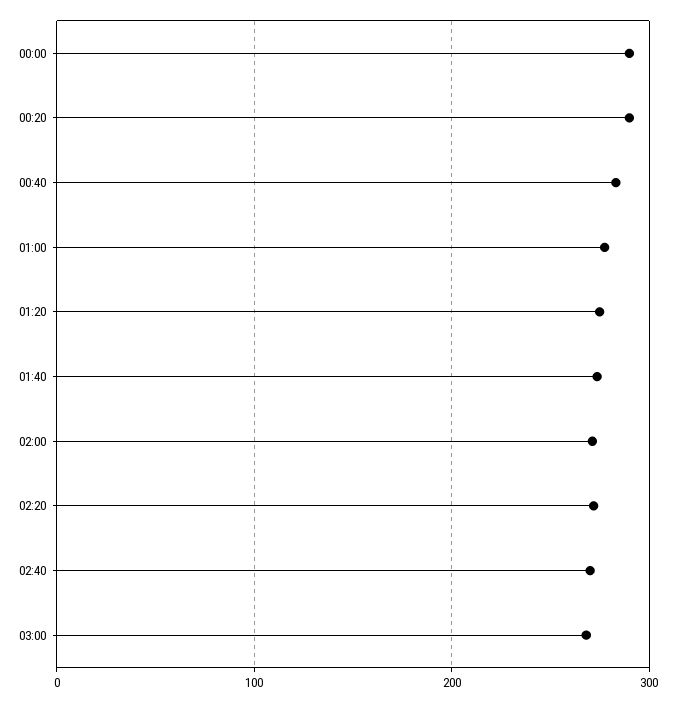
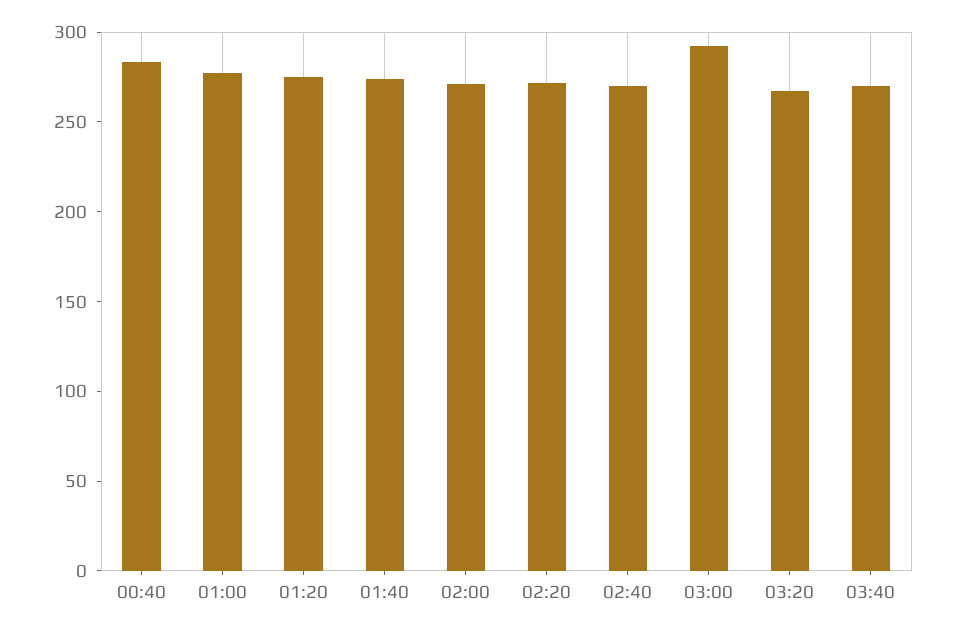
00:00: 290 -> none
00:20: 290 -> none
03:00: 270 -> 290
03:20: none -> 270
03:40: none -> 270

